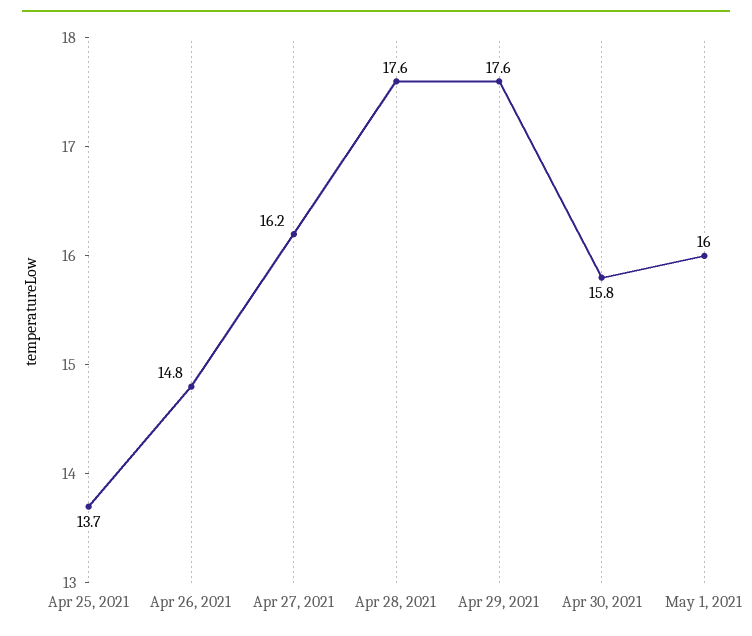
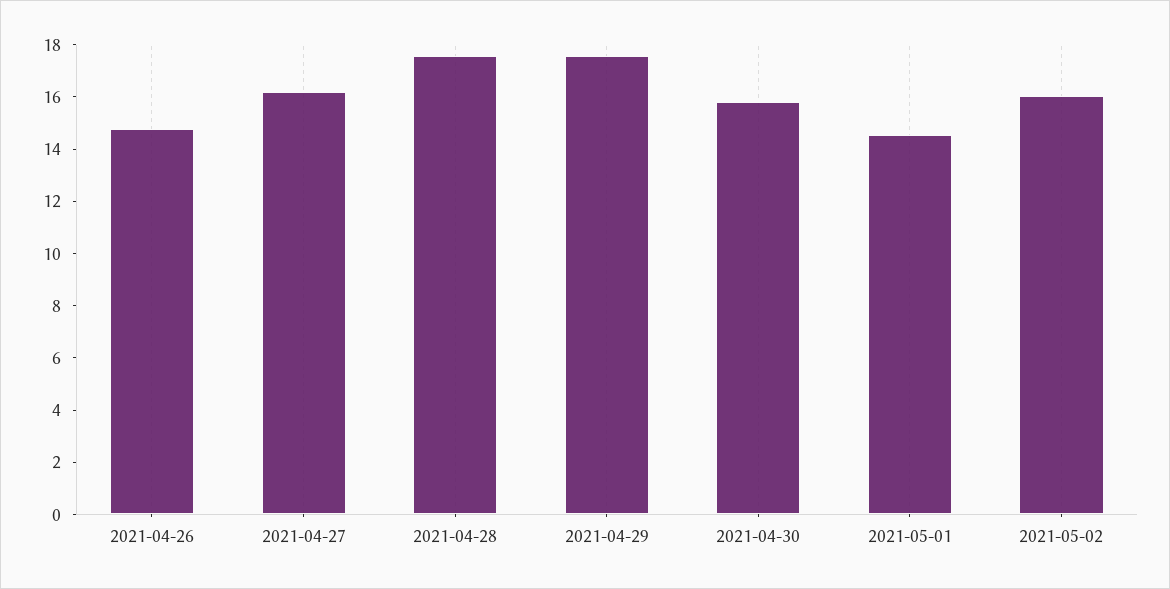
Apr 25, 2021: 13.7 -> none
May 1, 2021: 16 -> 14.5
2021-05-02: none -> 16

